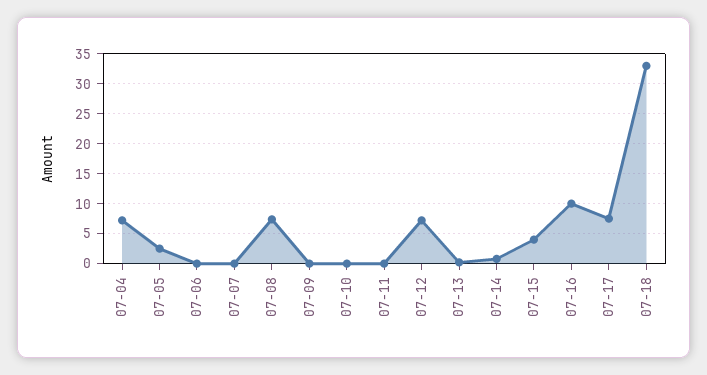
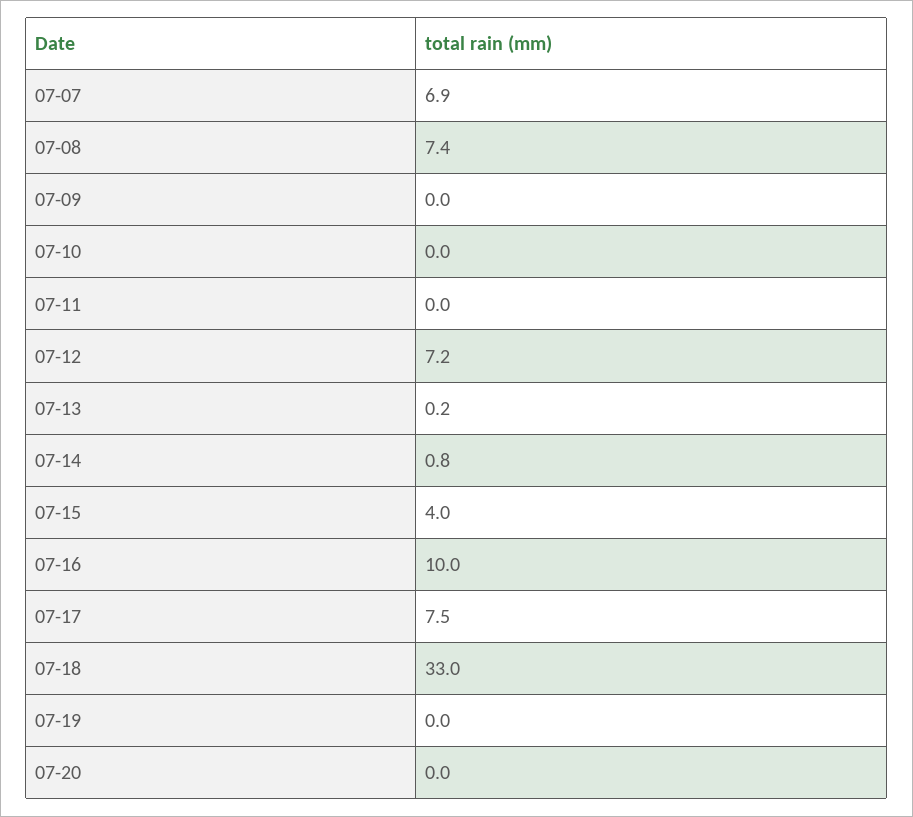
07-04: 7.5 -> none
07-05: 2.5 -> none
07-06: 0 -> none
07-07: 0 -> 6.9
07-19: none -> 0
07-20: none -> 0

